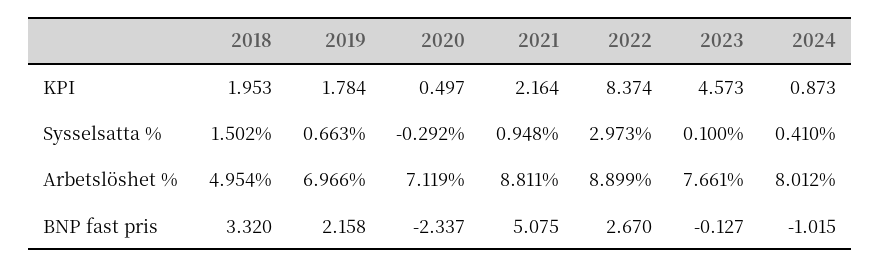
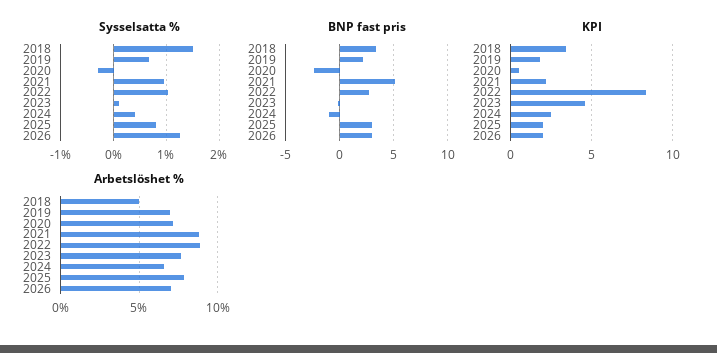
KPI, 2018: 1.953 -> 3.5
KPI, 2024: 0.873 -> 2.5
Sysselsatta %, 2022: 2.973 -> 1
Arbetslöshet %, 2024: 8.012 -> 6.5
Sysselsatta %, 2025: none -> 0.8
Sysselsatta %, 2026: none -> 1.2
BNP fast pris, 2025: none -> 3
BNP fast pris, 2026: none -> 3
KPI, 2025: none -> 2
KPI, 2026: none -> 2
Arbetslöshet %, 2025: none -> 8
Arbetslöshet %, 2026: none -> 7

